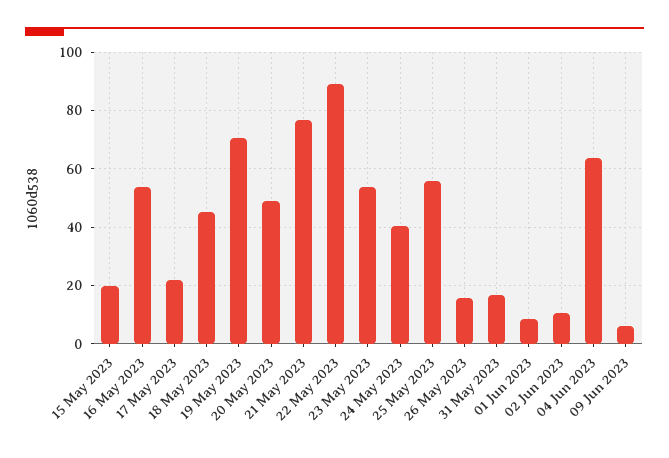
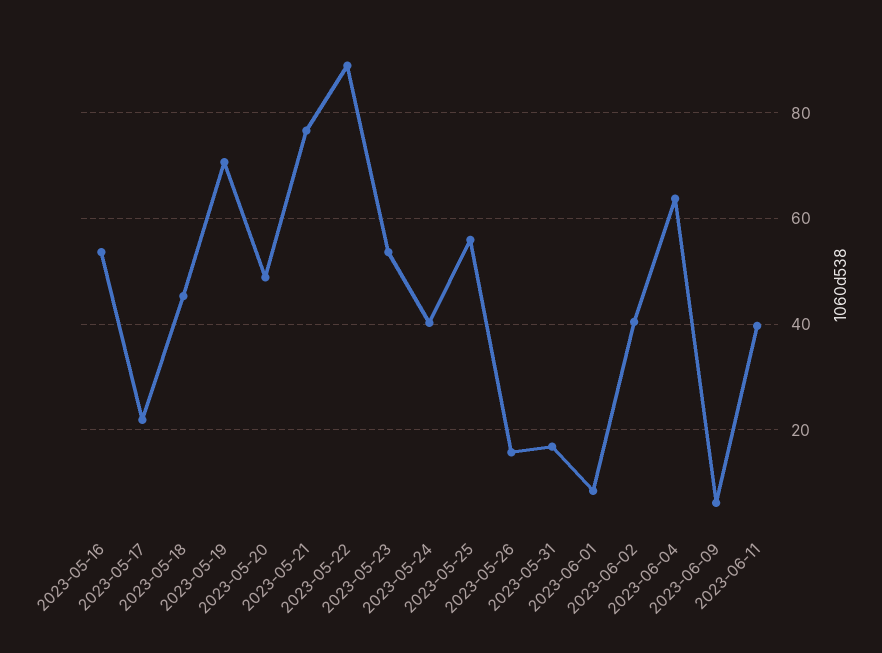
15 May 2023: 20 -> none
02 Jun 2023: 10 -> 40
2023-06-11: none -> 40

